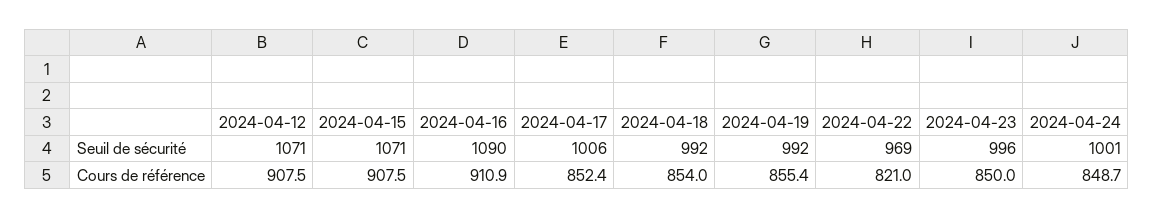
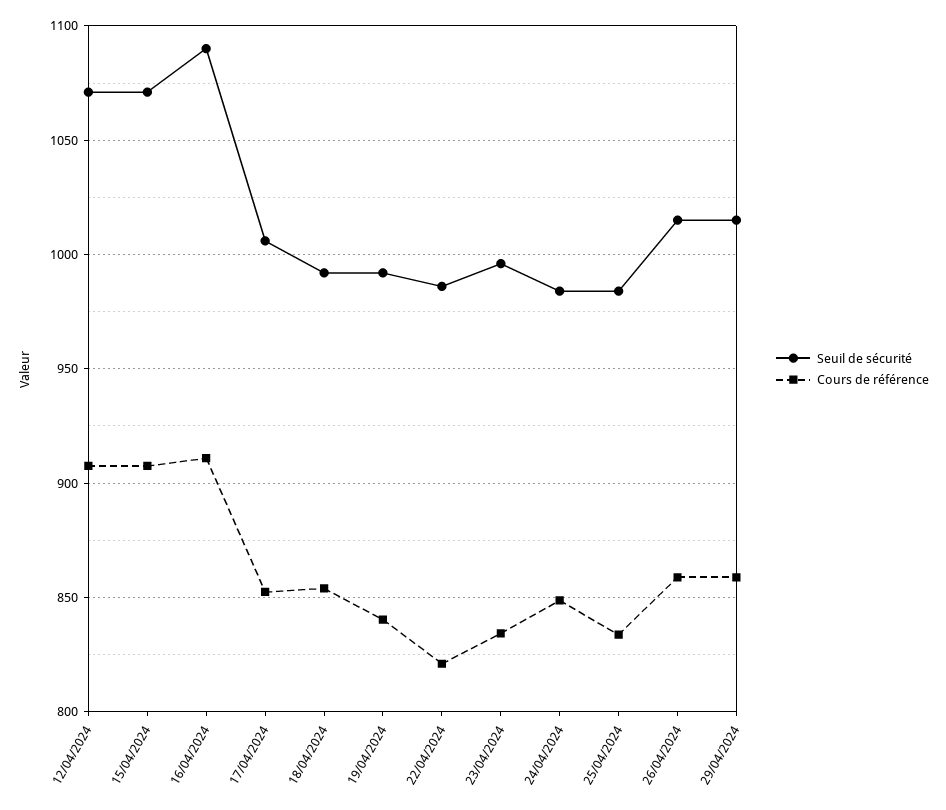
Seuil de sécurité, 2024-04-22: 969 -> 985
Seuil de sécurité, 2024-04-24: 1001 -> 985
Cours de référence, 2024-04-19: 855.4 -> 840
Cours de référence, 2024-04-23: 850 -> 835
Seuil de sécurité, 25/04/2024: none -> 985
Cours de référence, 25/04/2024: none -> 835
Seuil de sécurité, 26/04/2024: none -> 1015
Cours de référence, 26/04/2024: none -> 860
Seuil de sécurité, 29/04/2024: none -> 1015
Cours de référence, 29/04/2024: none -> 860

